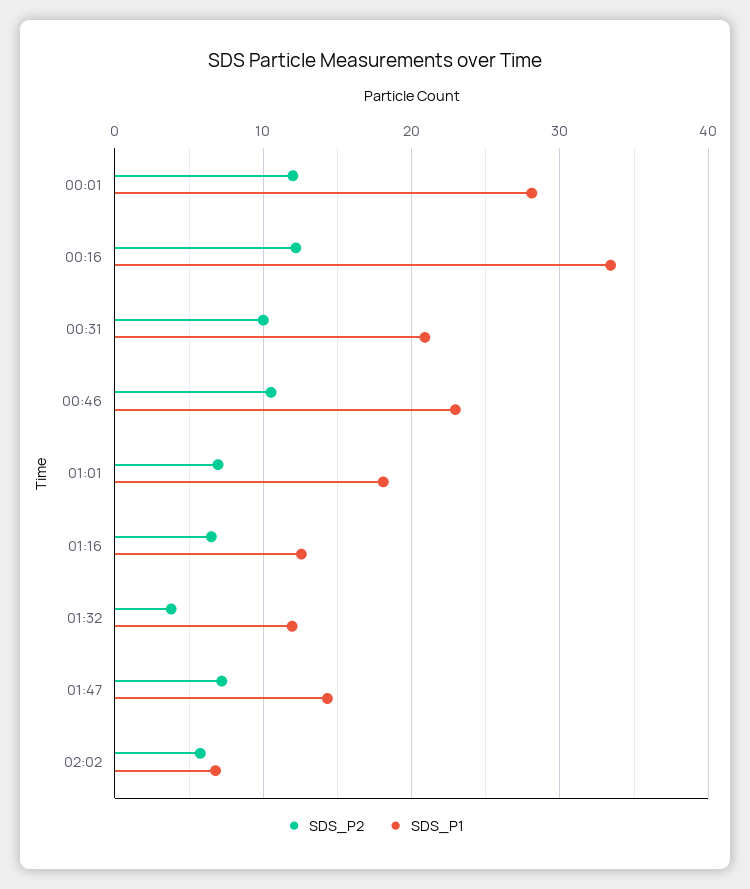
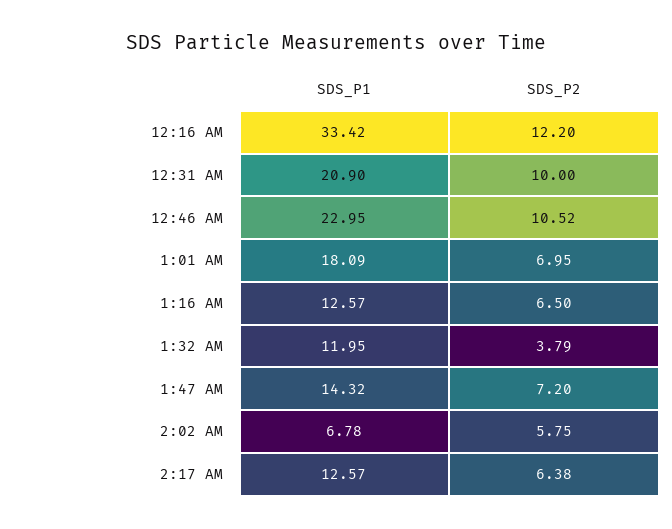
SDS_P2, 00:01: 12 -> none
SDS_P1, 00:01: 28 -> none
SDS_P1, 2:17 AM: none -> 12.57
SDS_P2, 2:17 AM: none -> 6.38

